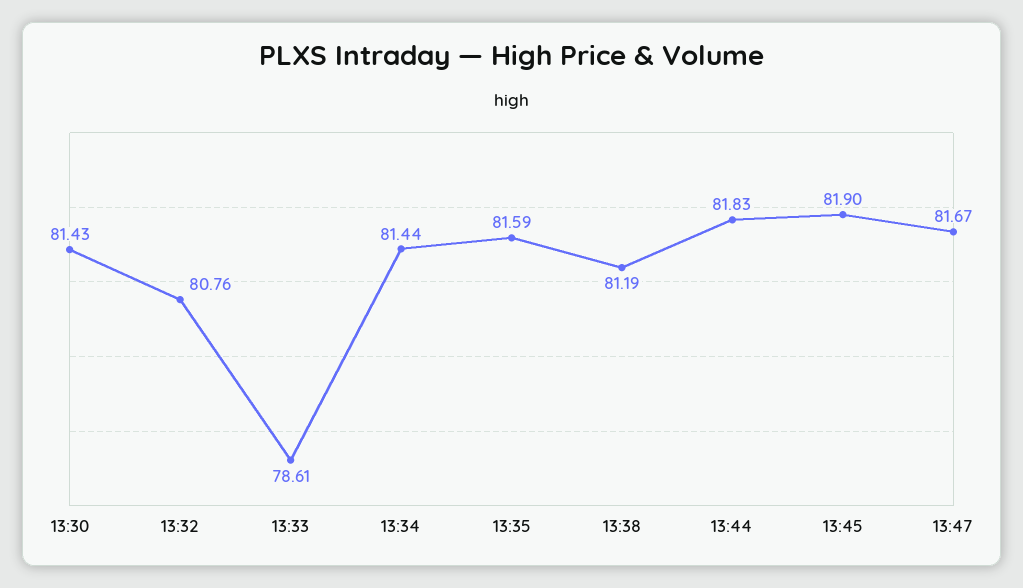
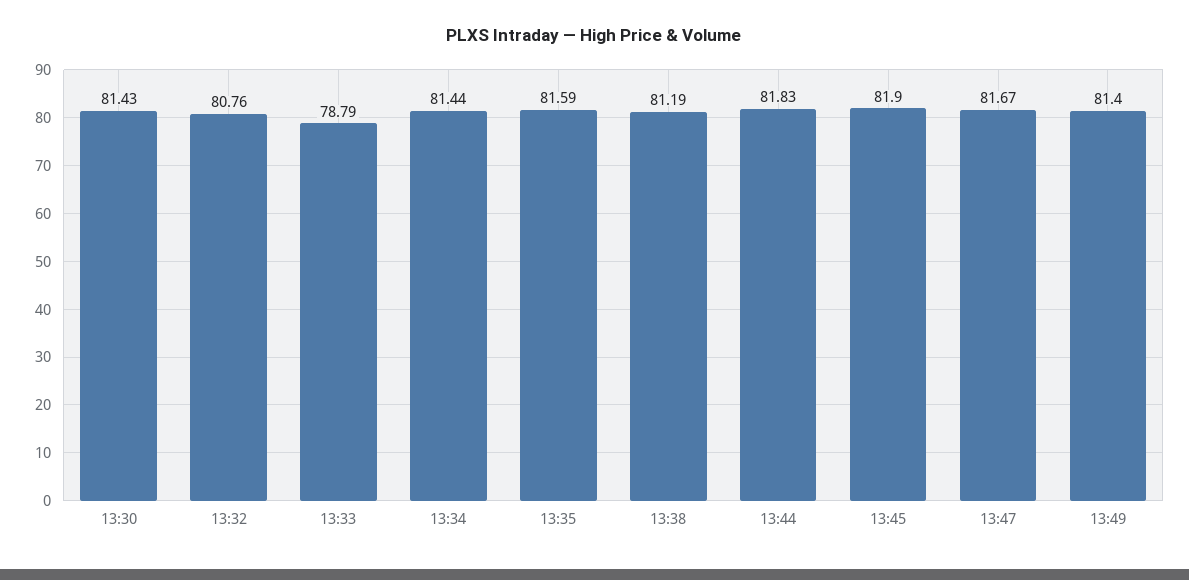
13:33: 78.61 -> 78.79
13:49: none -> 81.4

